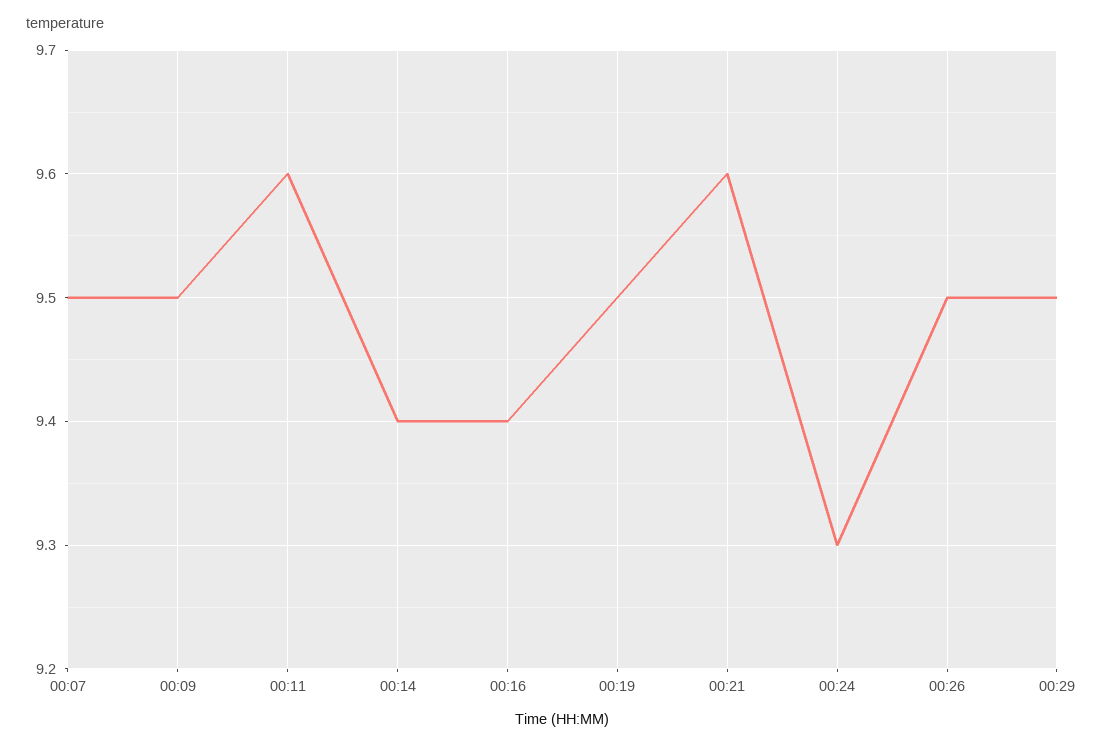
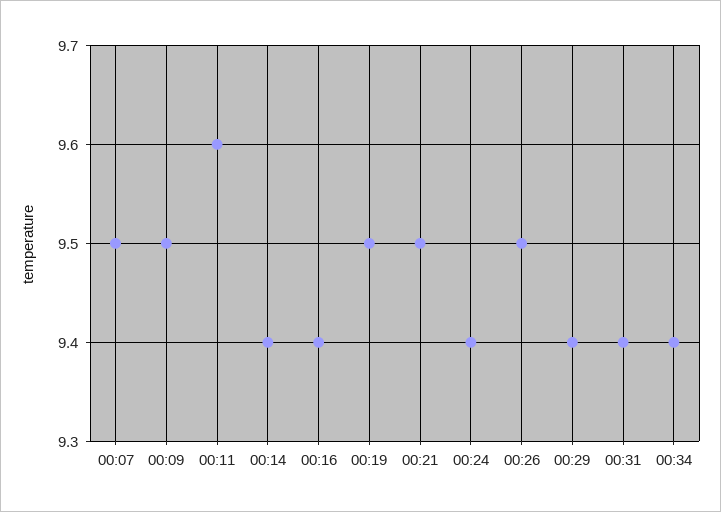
00:21: 9.6 -> 9.5
00:24: 9.3 -> 9.4
00:29: 9.5 -> 9.4
00:31: none -> 9.4
00:34: none -> 9.4

